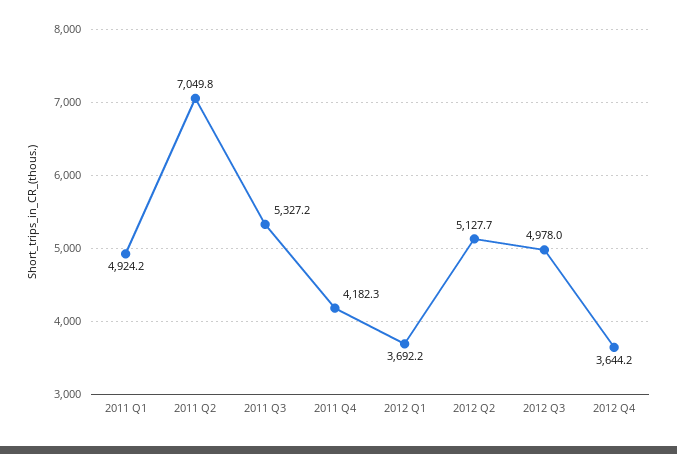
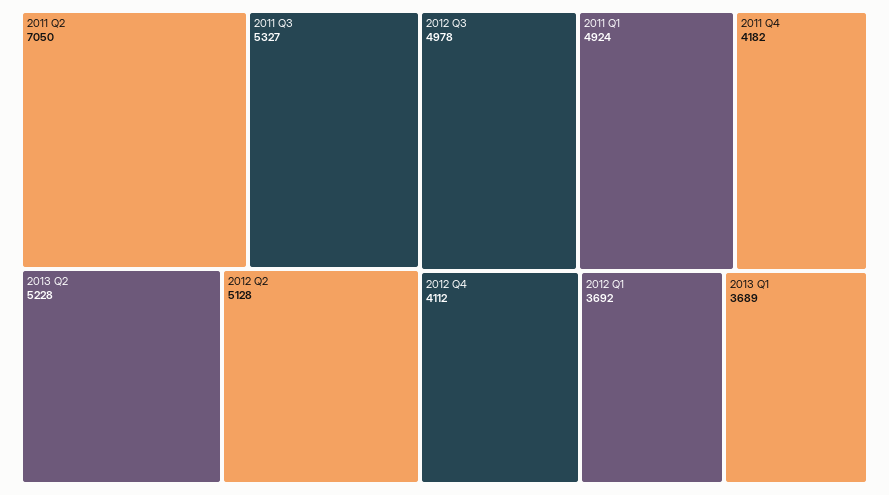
2012 Q4: 3644.2 -> 4112
2013 Q2: none -> 5228
2013 Q1: none -> 3689

